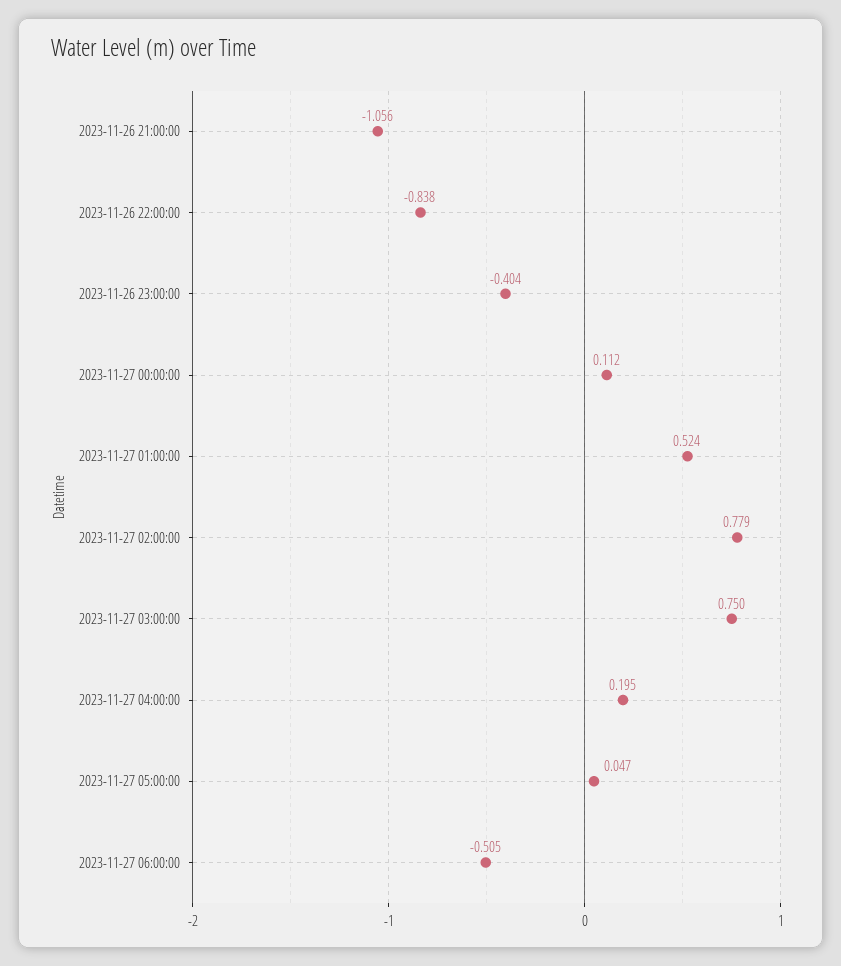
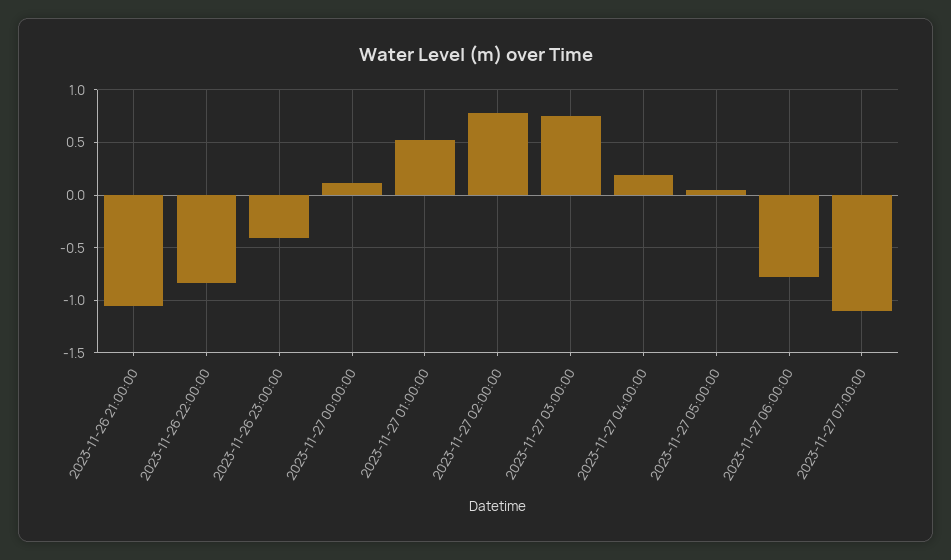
2023-11-27 06:00:00: -0.505 -> -0.8
2023-11-27 07:00:00: none -> -1.1

